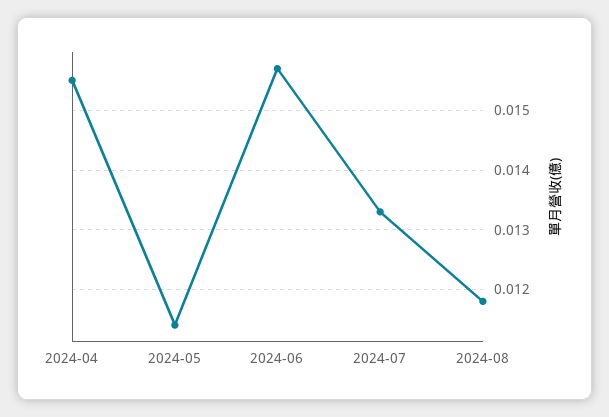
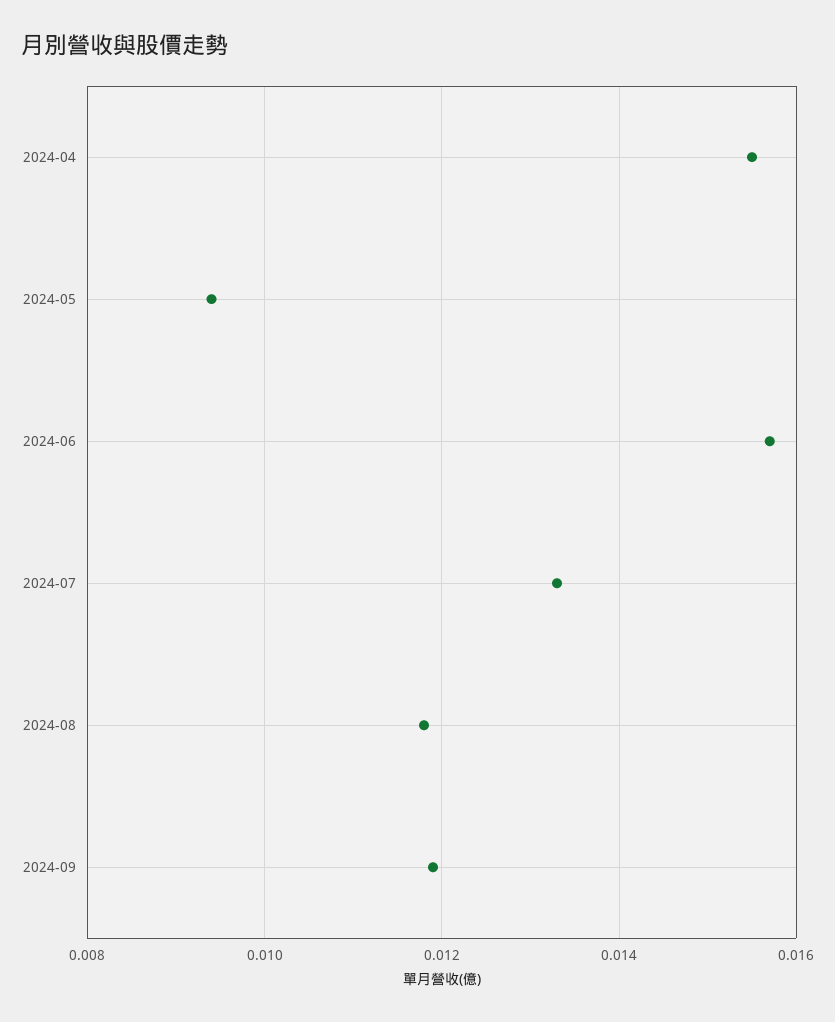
2024-05: 0.0115 -> 0.0095
2024-09: none -> 0.012

